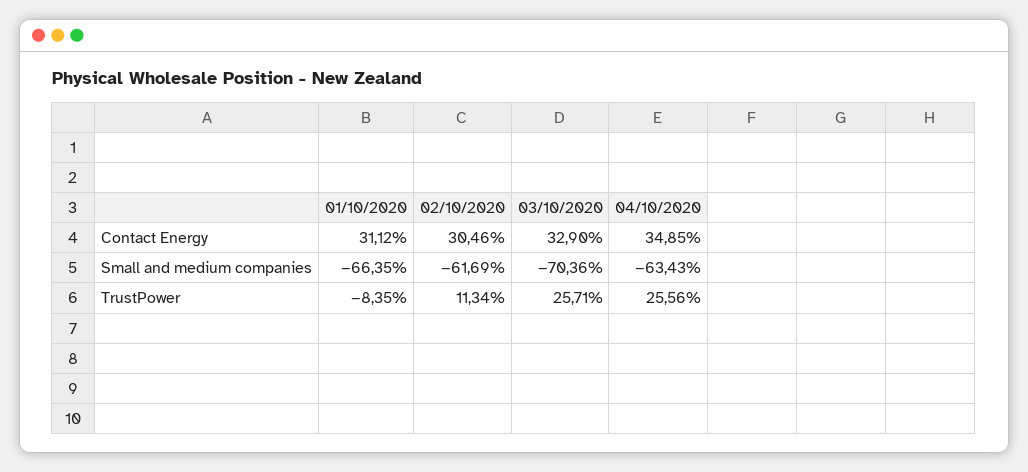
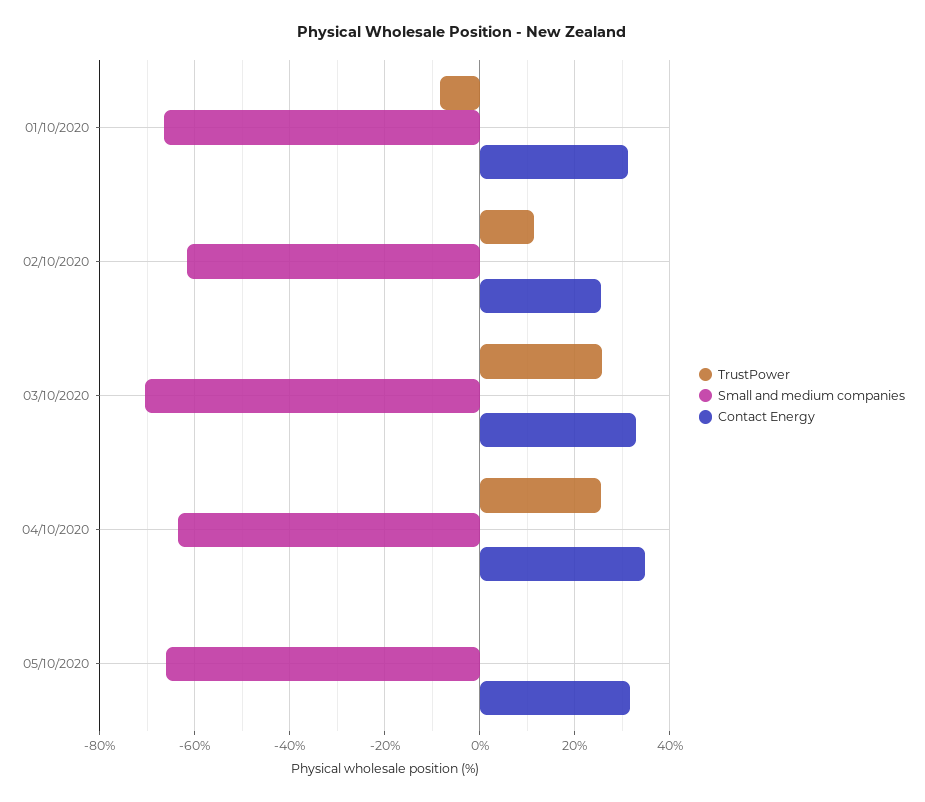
Contact Energy, 02/10/2020: 30.46 -> 26
TrustPower, 05/10/2020: none -> 0
Small and medium companies, 05/10/2020: none -> -66
Contact Energy, 05/10/2020: none -> 32

